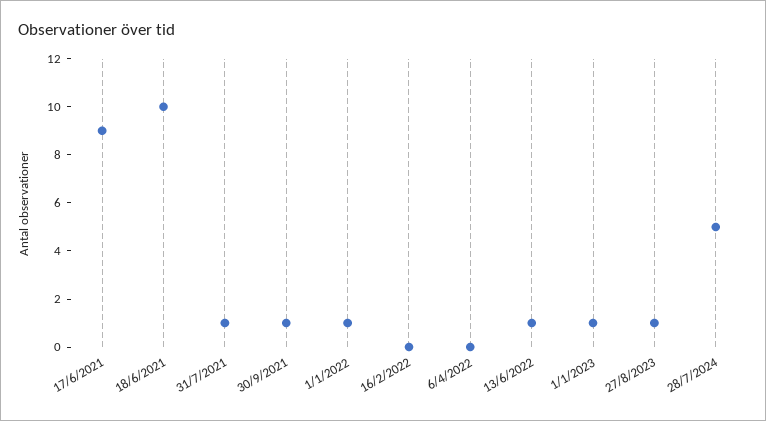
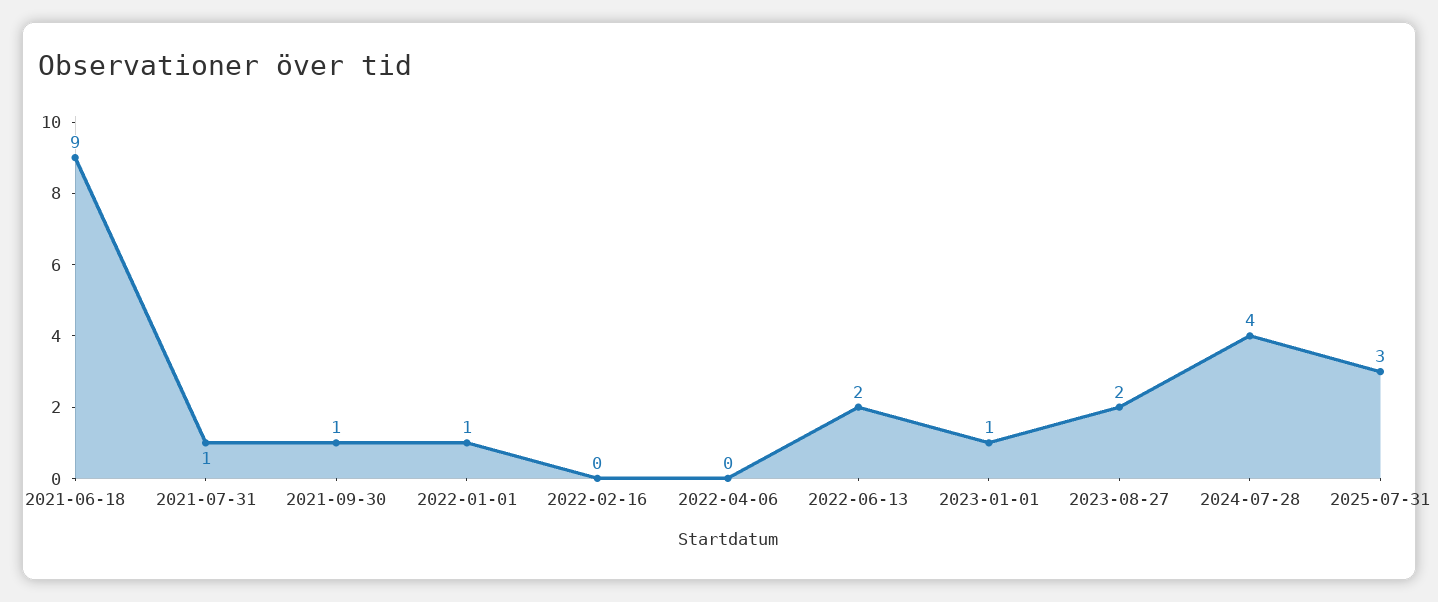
17/6/2021: 9 -> none
18/6/2021: 10 -> 9
13/6/2022: 1 -> 2
27/8/2023: 1 -> 2
28/7/2024: 5 -> 4
2025-07-31: none -> 3

